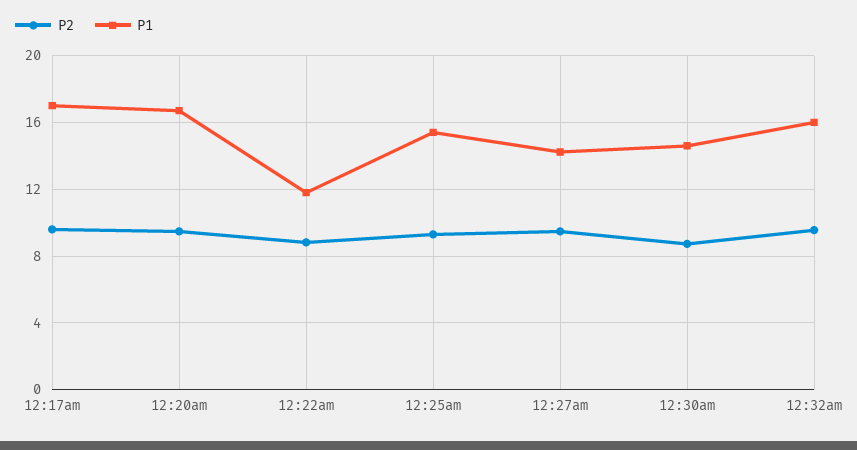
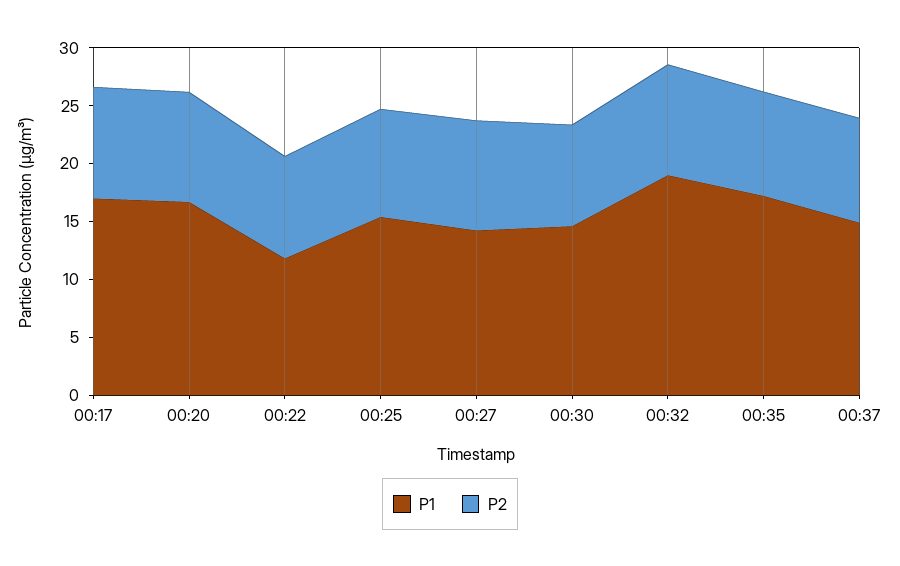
P1, 12:32am: 16 -> 19
P1, 00:35: none -> 17
P2, 00:35: none -> 9
P1, 00:37: none -> 15
P2, 00:37: none -> 9

